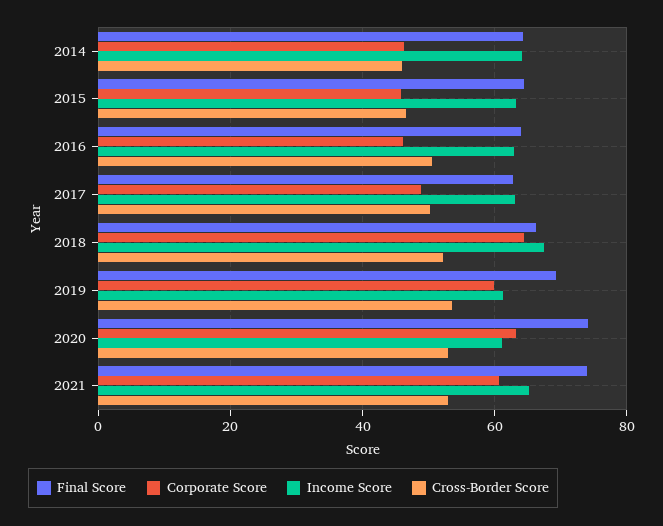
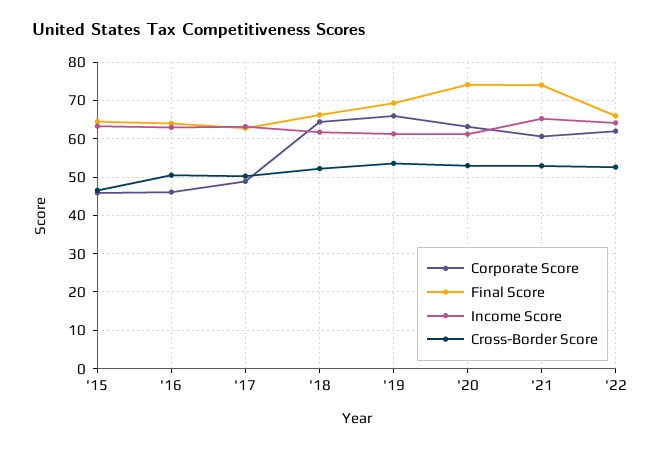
Final Score, 2014: 64 -> none
Corporate Score, 2014: 46 -> none
Income Score, 2014: 64 -> none
Cross-Border Score, 2014: 46 -> none
Income Score, 2018: 68 -> 62
Corporate Score, 2019: 60 -> 66
Corporate Score, '22: none -> 62
Final Score, '22: none -> 66
Income Score, '22: none -> 64
Cross-Border Score, '22: none -> 52

